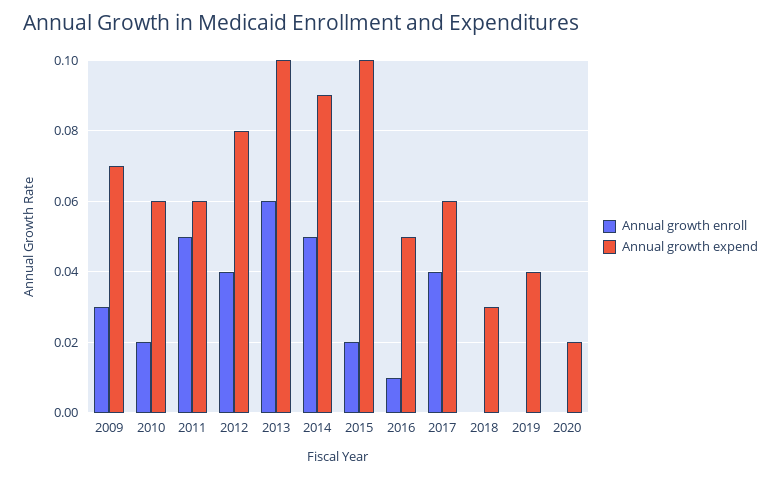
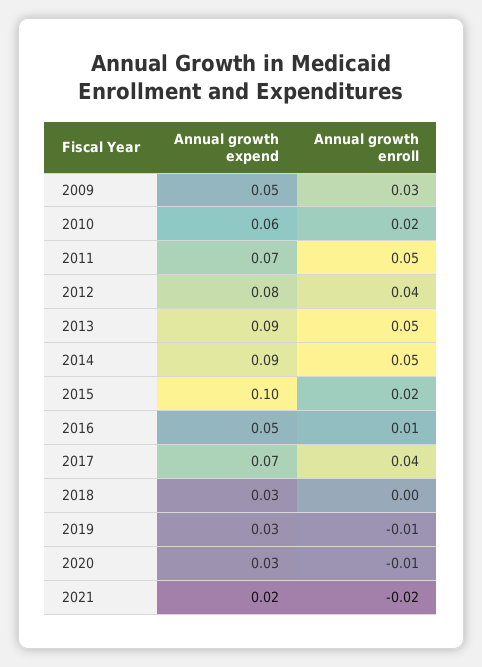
Annual growth expend, 2009: 0.07 -> 0.05
Annual growth expend, 2011: 0.06 -> 0.07
Annual growth enroll, 2013: 0.06 -> 0.05
Annual growth expend, 2013: 0.1 -> 0.09
Annual growth expend, 2017: 0.06 -> 0.07
Annual growth enroll, 2019: 0 -> -0.01
Annual growth expend, 2019: 0.04 -> 0.03
Annual growth enroll, 2020: 0 -> -0.01
Annual growth expend, 2020: 0.02 -> 0.03
Annual growth expend, 2021: none -> 0.02
Annual growth enroll, 2021: none -> -0.02

